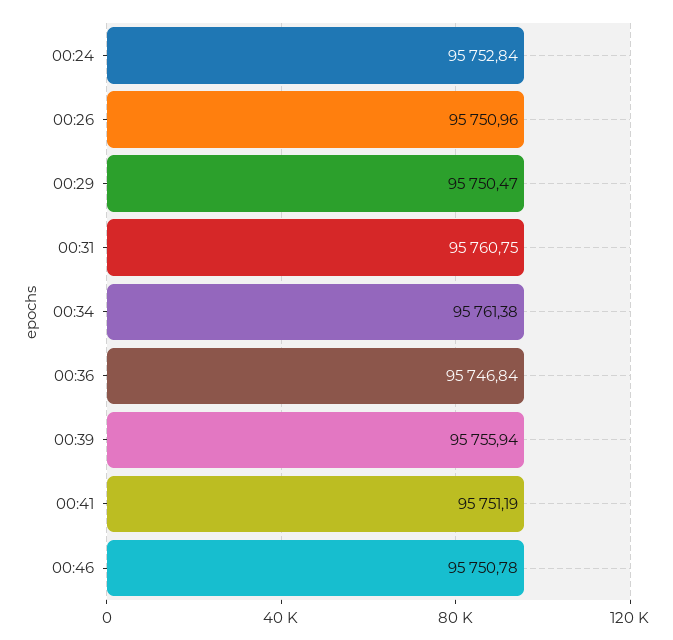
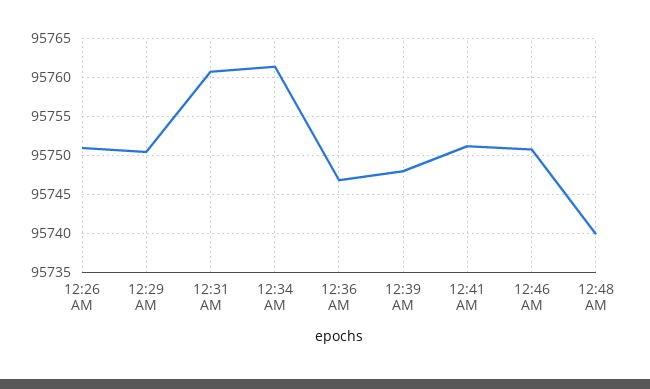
00:24: 95752.84 -> none
00:39: 95755.94 -> 95748
12:48 AM: none -> 95740

